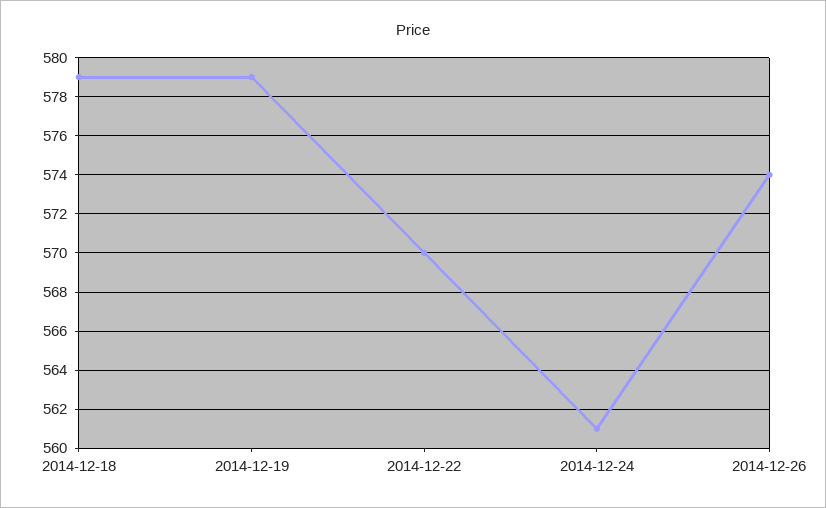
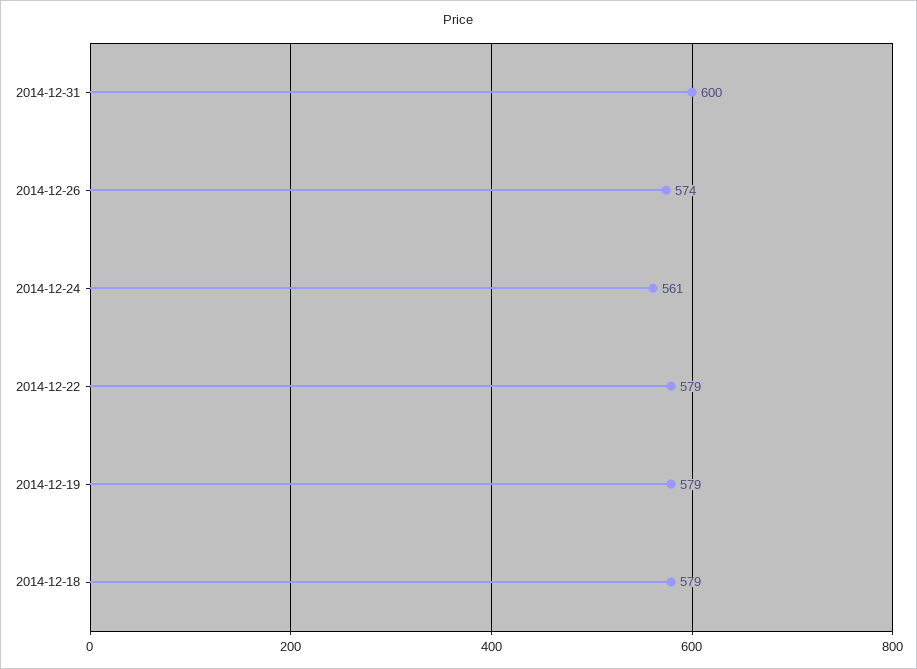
2014-12-22: 570 -> 579
2014-12-31: none -> 600

